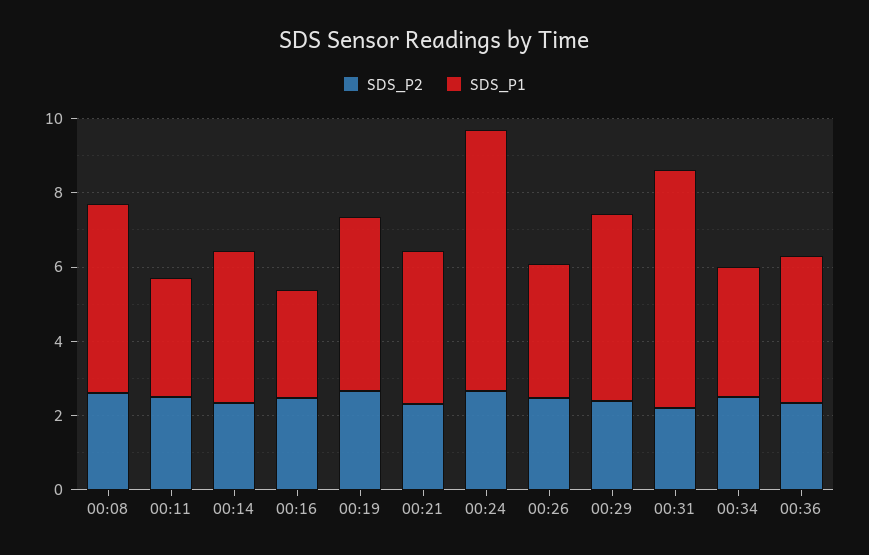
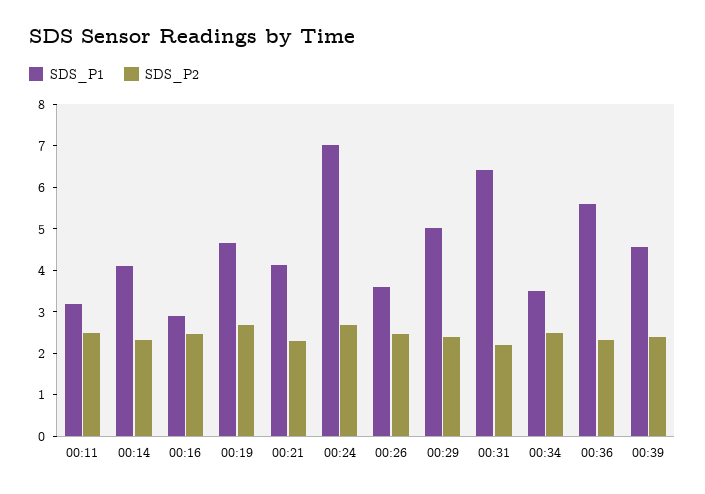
SDS_P2, 00:08: 2.5 -> none
SDS_P1, 00:08: 5 -> none
SDS_P1, 00:36: 4 -> 5.6
SDS_P1, 00:39: none -> 4.6
SDS_P2, 00:39: none -> 2.4

